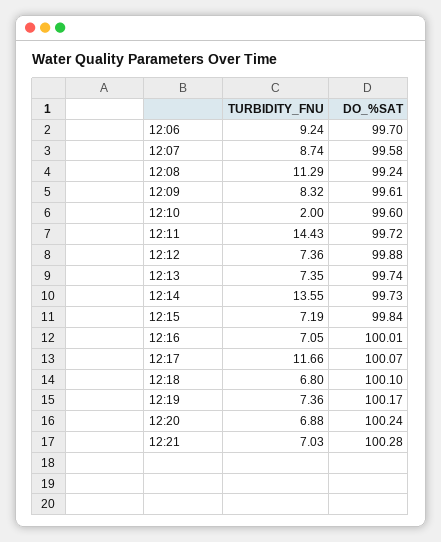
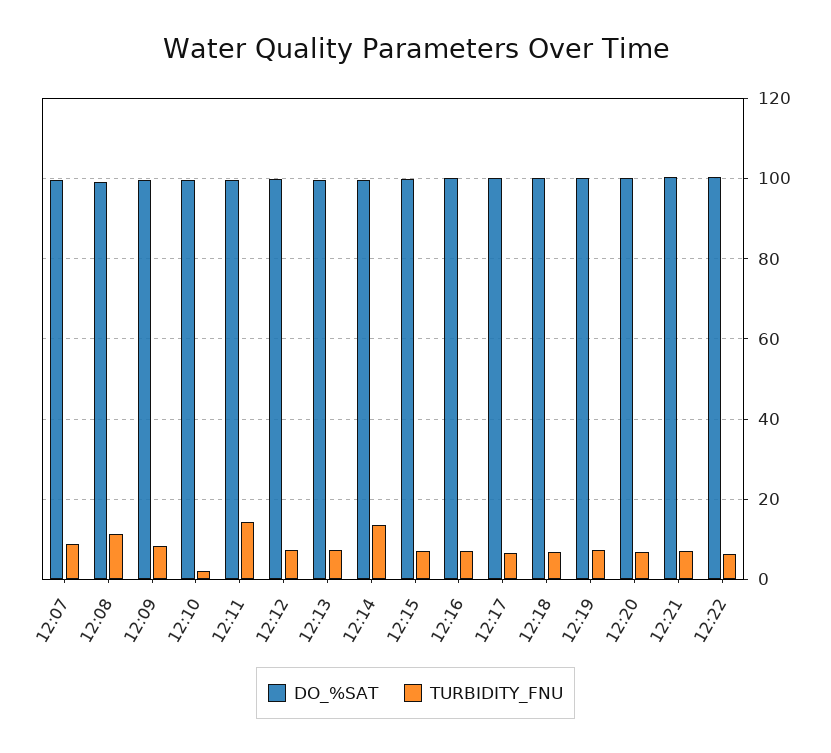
TURBIDITY_FNU, 12:06: 9.24 -> none
DO_%SAT, 12:06: 99.7 -> none
TURBIDITY_FNU, 12:17: 11.66 -> 6
DO_%SAT, 12:22: none -> 100
TURBIDITY_FNU, 12:22: none -> 6

